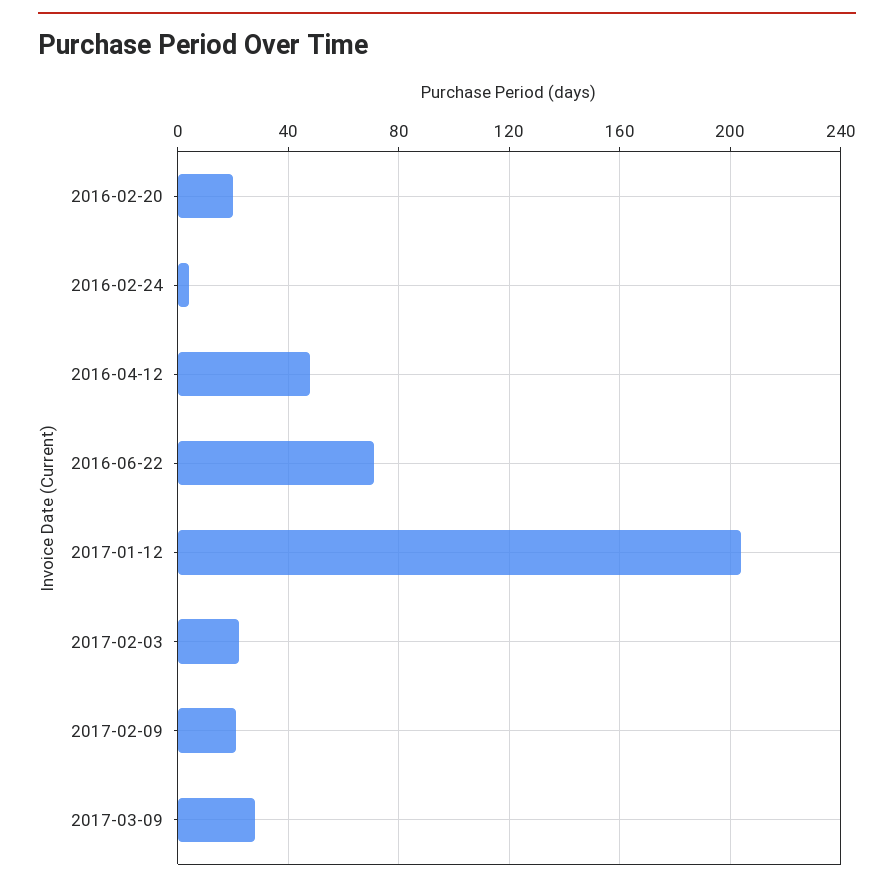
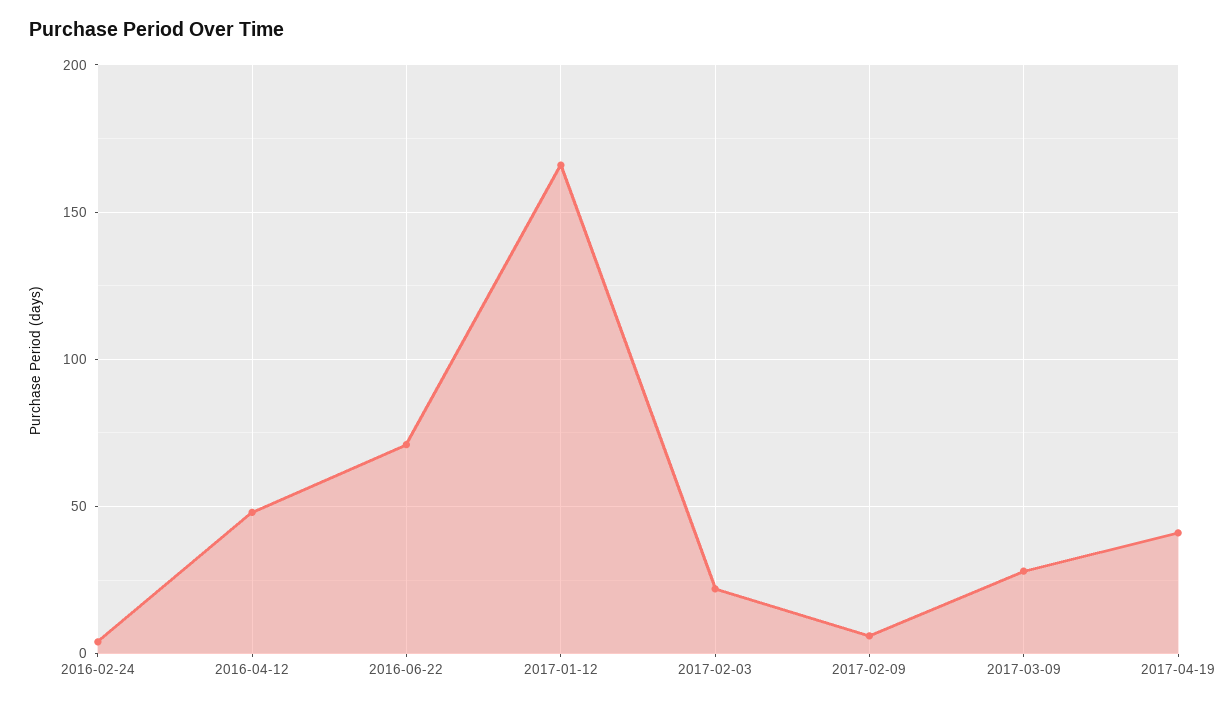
2016-02-20: 20 -> none
2017-01-12: 205 -> 165
2017-02-09: 20 -> 5
2017-04-19: none -> 40

